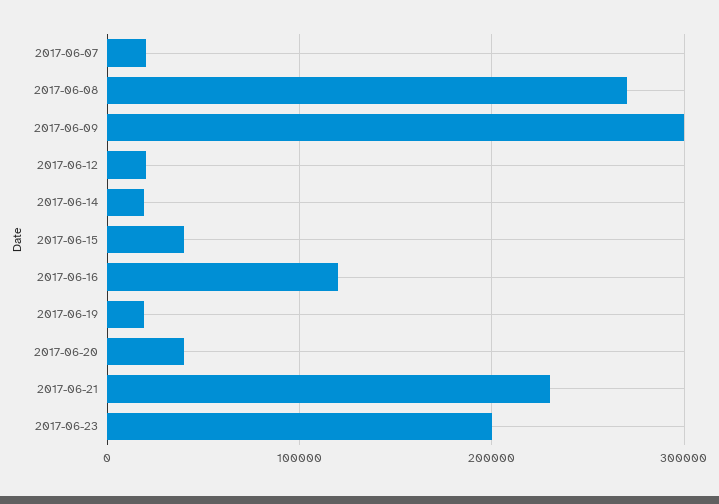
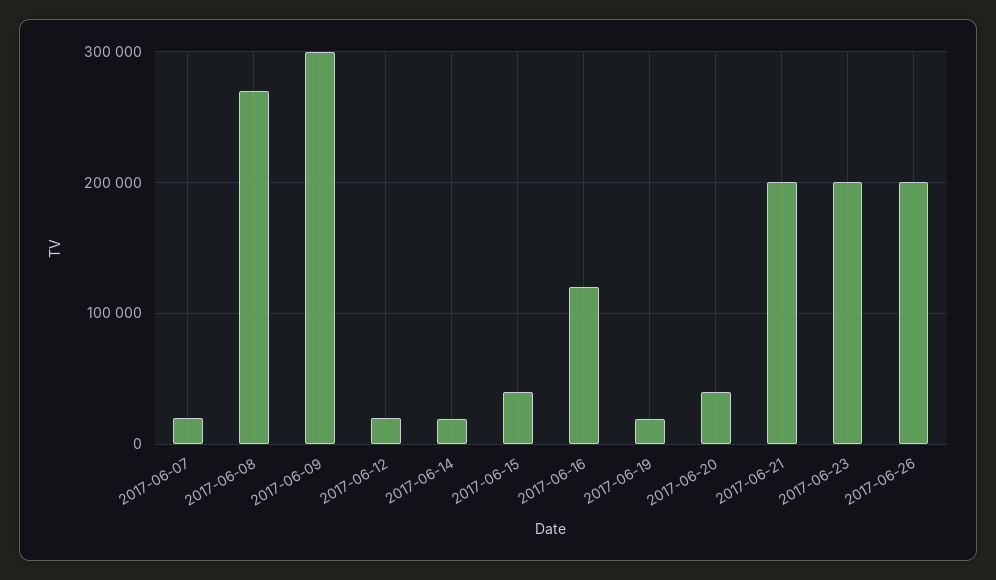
2017-06-21: 230000 -> 200000
2017-06-26: none -> 200000

